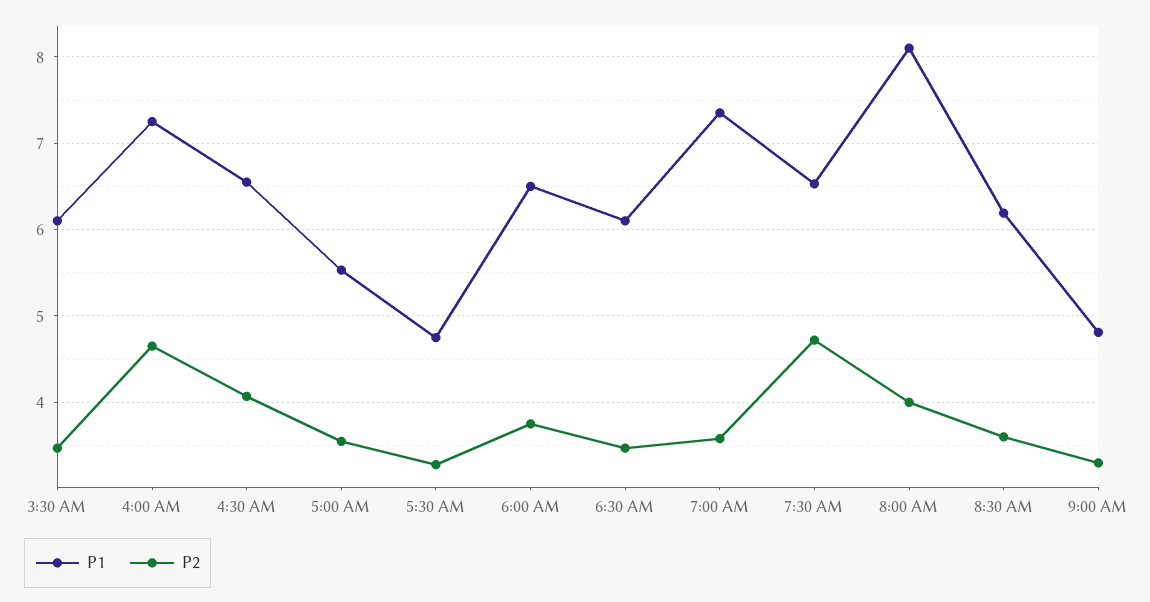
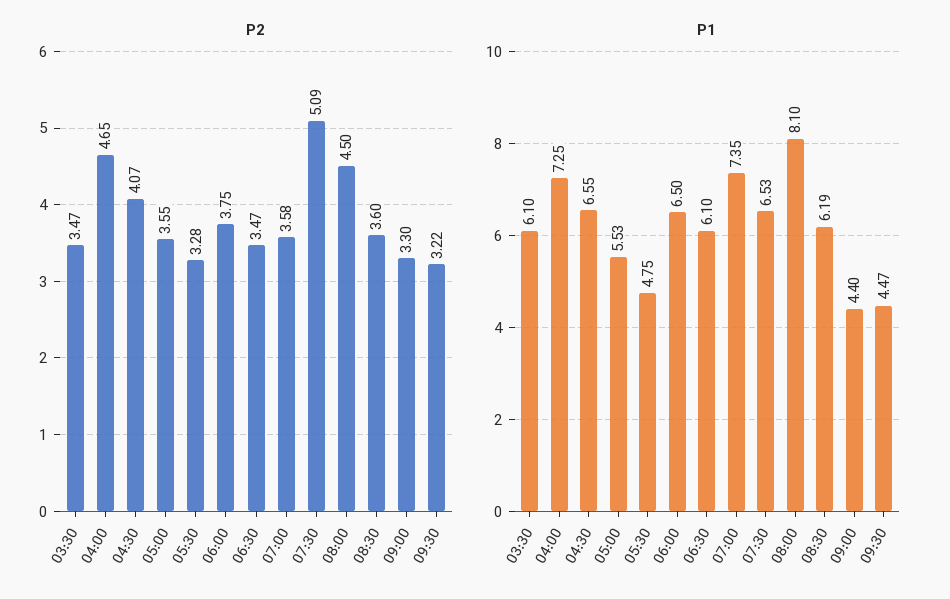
P2, 7:30 AM: 4.7 -> 5.09
P2, 8:00 AM: 4 -> 4.5
P1, 9:00 AM: 4.8 -> 4.4
P2, 09:30: none -> 3.22
P1, 09:30: none -> 4.47

